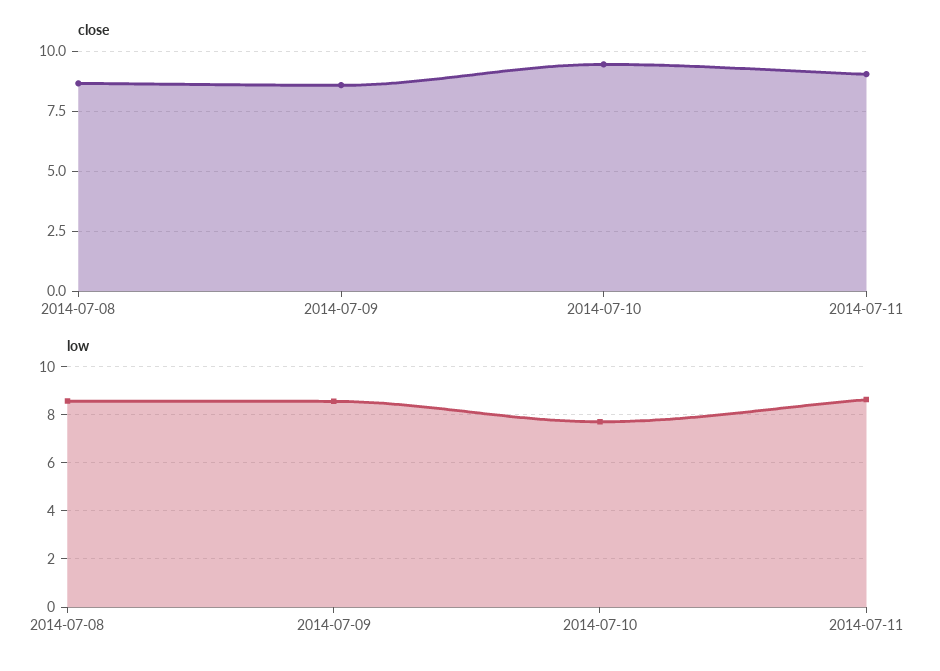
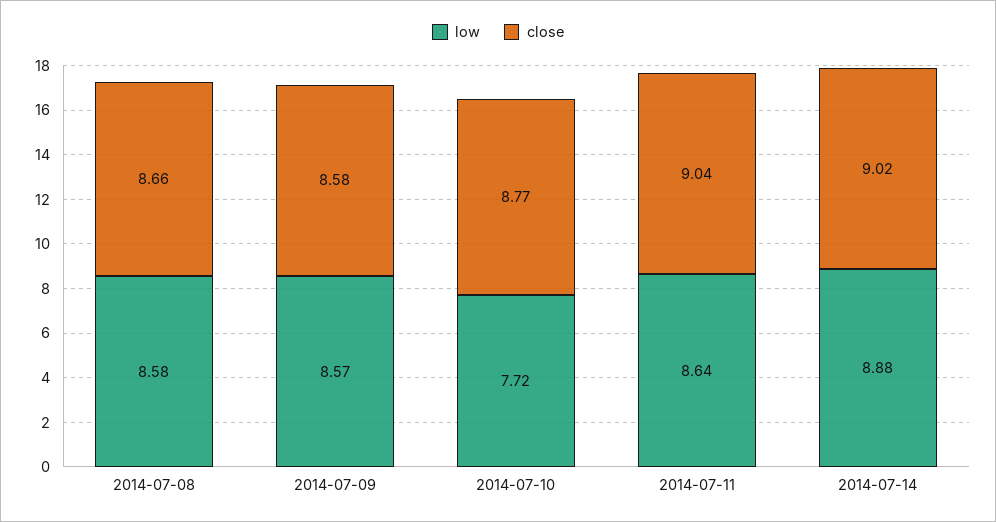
close, 2014-07-10: 9.5 -> 8.77
low, 2014-07-14: none -> 8.88
close, 2014-07-14: none -> 9.02

